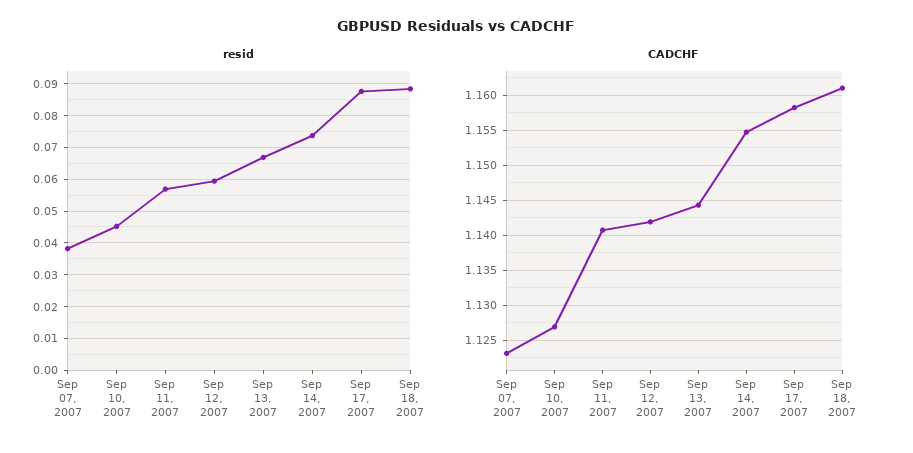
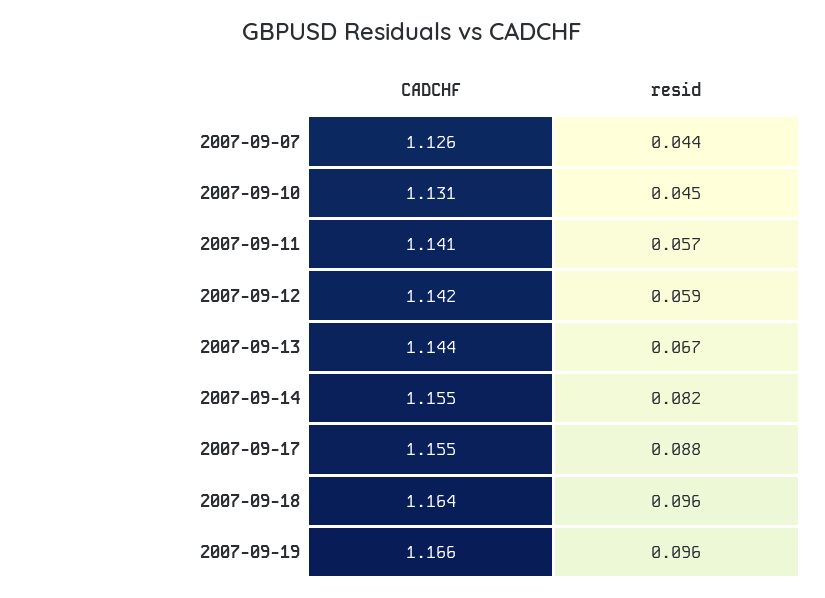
resid, Sep 07, 2007: 0.038 -> 0.044
resid, Sep 14, 2007: 0.074 -> 0.082
resid, Sep 18, 2007: 0.088 -> 0.096
CADCHF, Sep 07, 2007: 1.123 -> 1.126
CADCHF, Sep 10, 2007: 1.127 -> 1.131
CADCHF, Sep 17, 2007: 1.158 -> 1.155
CADCHF, Sep 18, 2007: 1.161 -> 1.164
CADCHF, 2007-09-19: none -> 1.166
resid, 2007-09-19: none -> 0.096

